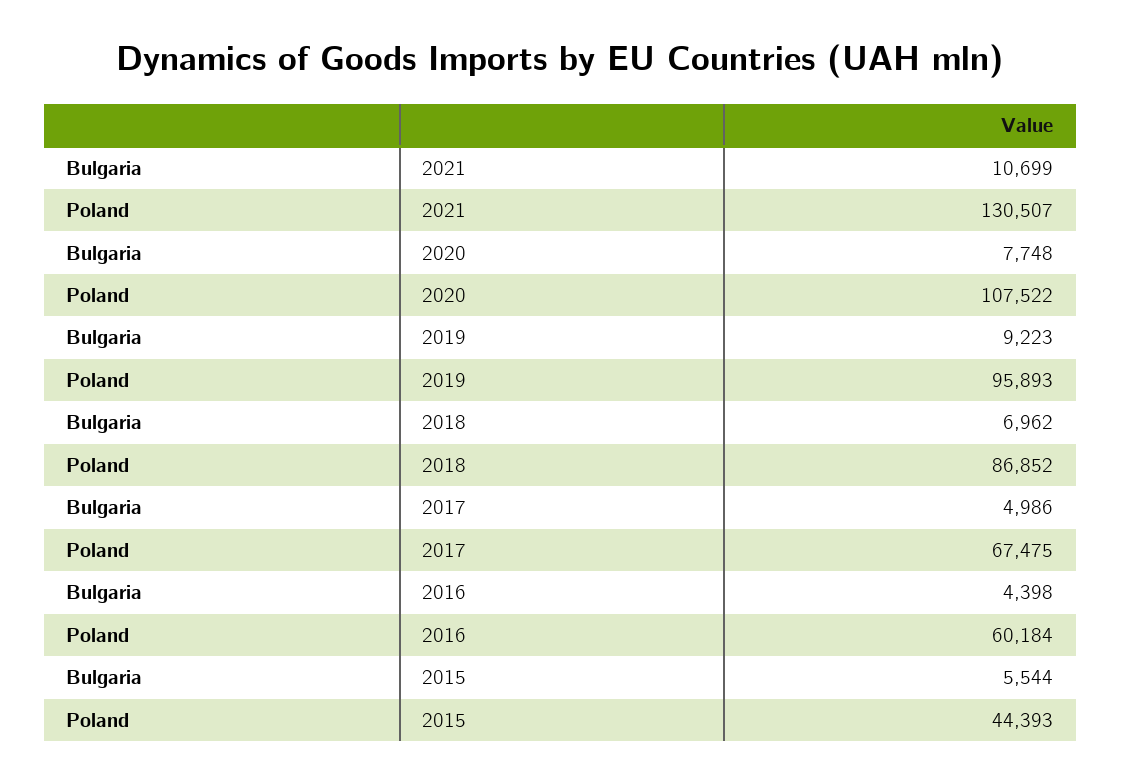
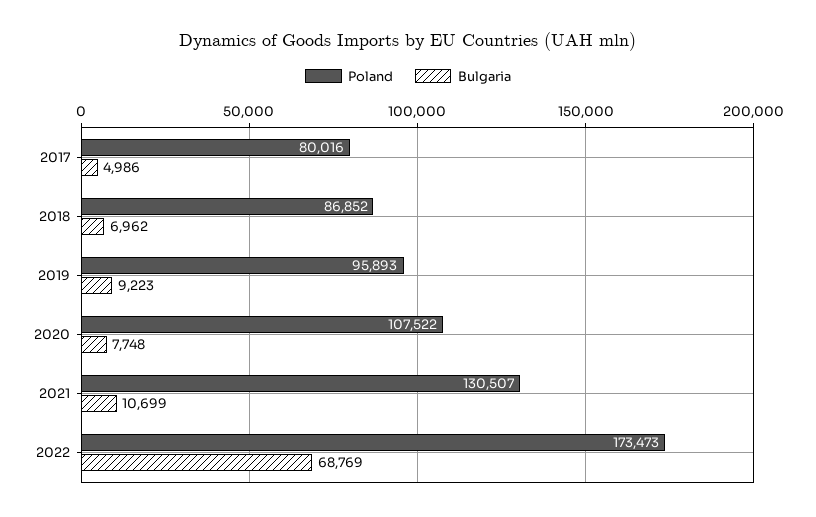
Poland, 2017: 67475 -> 80016
Bulgaria, 2016: 4398 -> none
Poland, 2016: 60184 -> none
Bulgaria, 2015: 5544 -> none
Poland, 2015: 44393 -> none
Poland, 2022: none -> 173473
Bulgaria, 2022: none -> 68769

